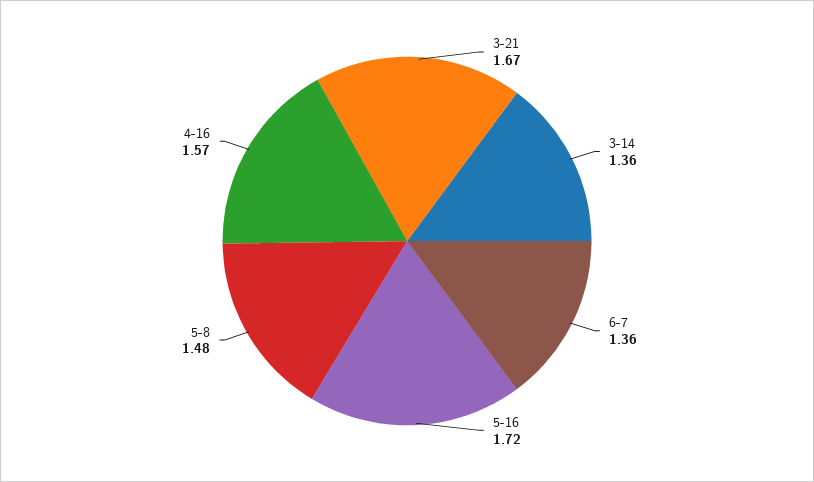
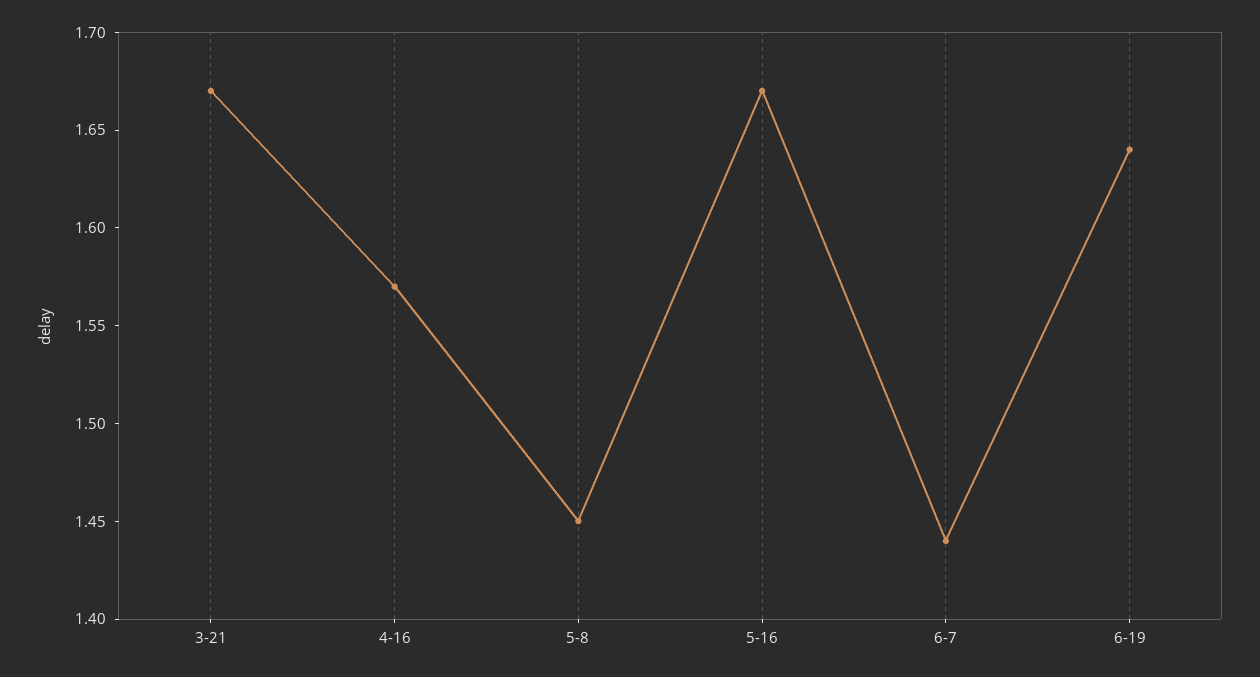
3-14: 1.36 -> none
6-7: 1.36 -> 1.44
5-16: 1.72 -> 1.67
5-8: 1.48 -> 1.45
6-19: none -> 1.64

